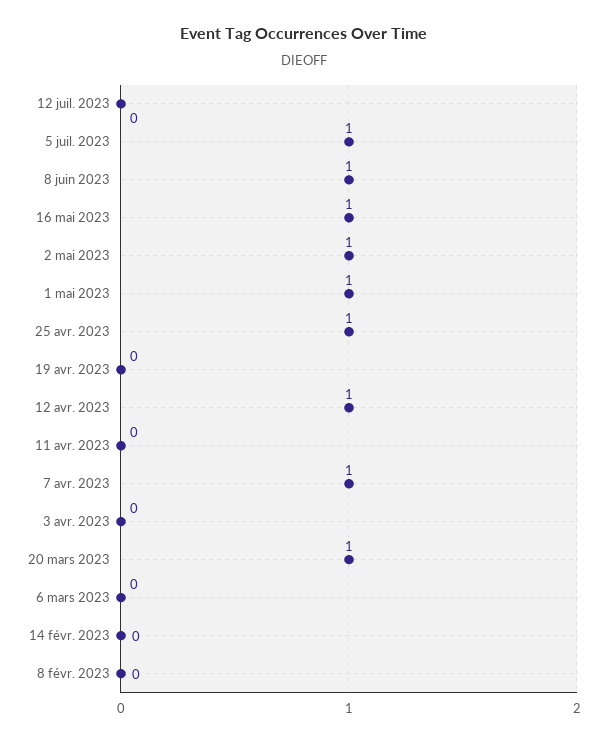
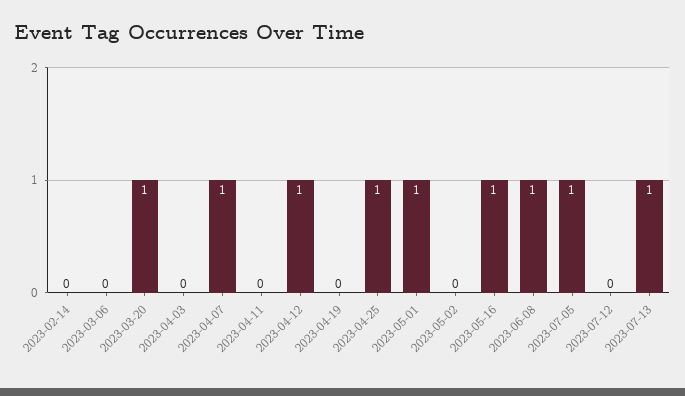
2 mai 2023: 1 -> 0
8 févr. 2023: 0 -> none
2023-07-13: none -> 1

